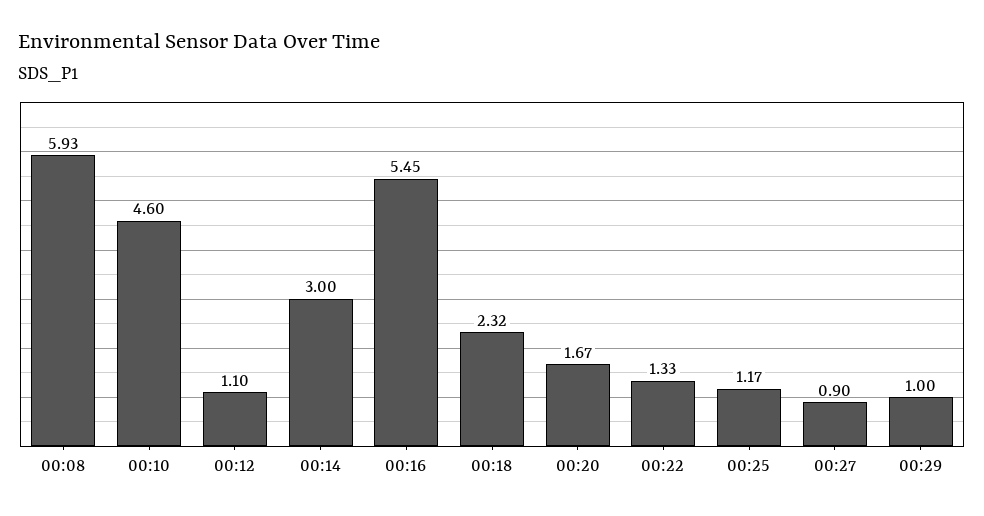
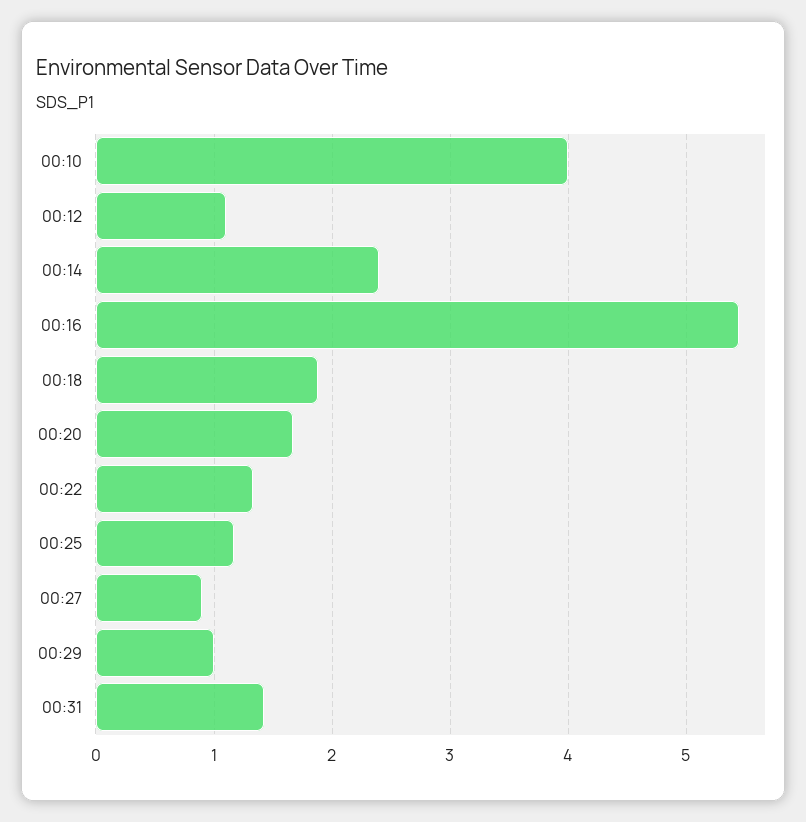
00:08: 5.93 -> none
00:10: 4.6 -> 4
00:14: 3 -> 2.4
00:18: 2.32 -> 1.9
00:31: none -> 1.4

